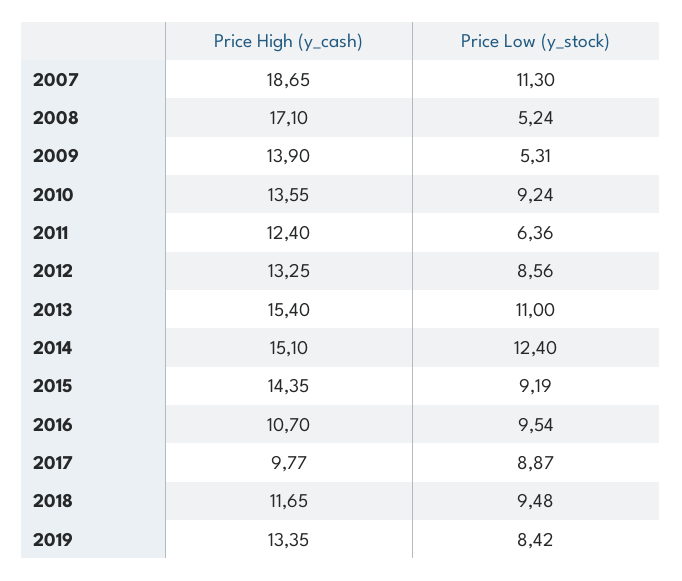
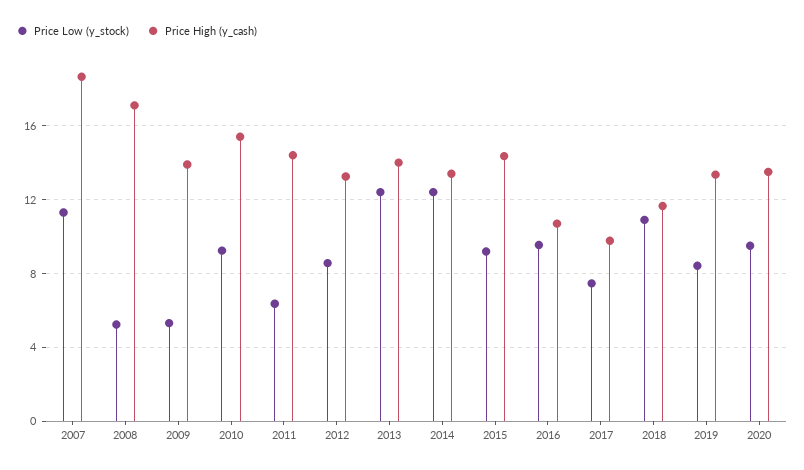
Price High (y_cash), 2010: 13.55 -> 15.5
Price High (y_cash), 2011: 12.4 -> 14.5
Price High (y_cash), 2013: 15.4 -> 14
Price Low (y_stock), 2013: 11 -> 12.5
Price High (y_cash), 2014: 15.1 -> 13.5
Price Low (y_stock), 2017: 8.87 -> 7.5
Price Low (y_stock), 2018: 9.48 -> 11
Price Low (y_stock), 2020: none -> 9.5
Price High (y_cash), 2020: none -> 13.5

